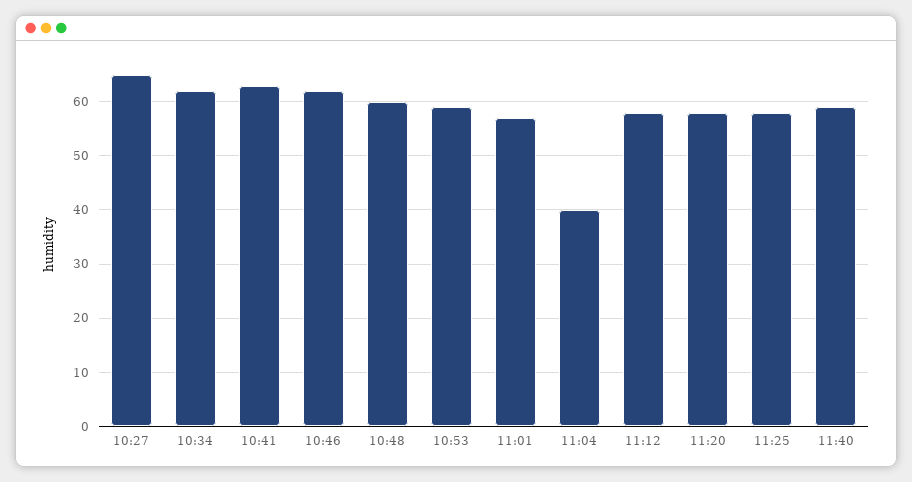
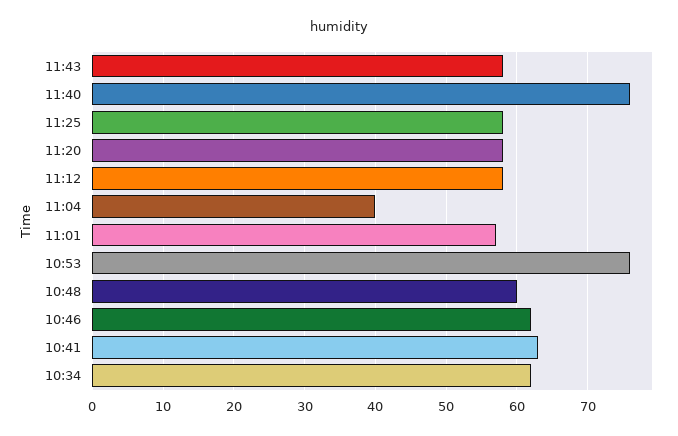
10:27: 65 -> none
10:53: 60 -> 76
11:40: 60 -> 76
11:43: none -> 58

